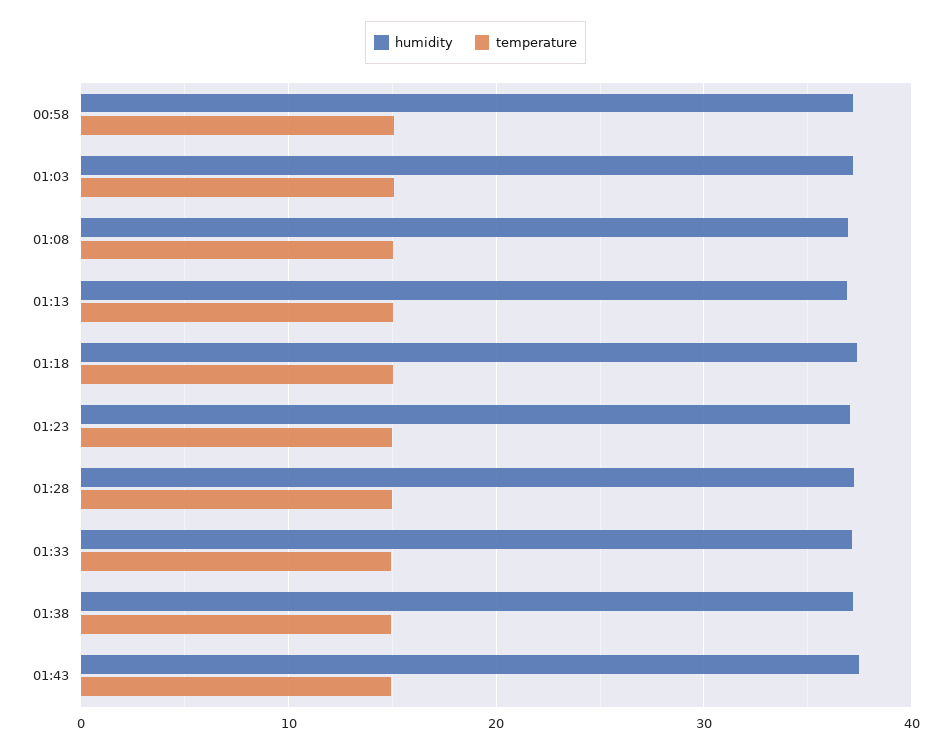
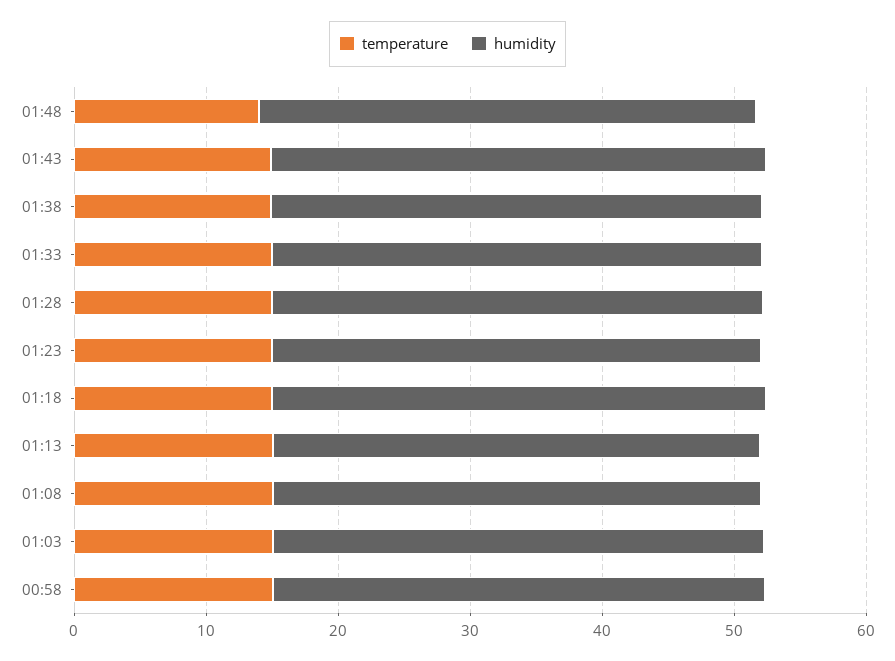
temperature, 01:48: none -> 14
humidity, 01:48: none -> 38

